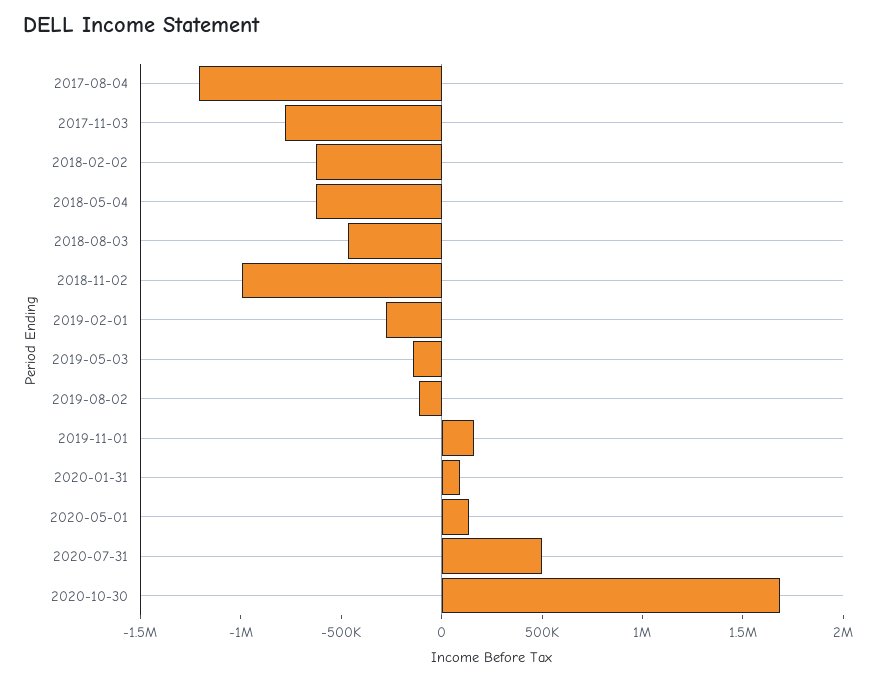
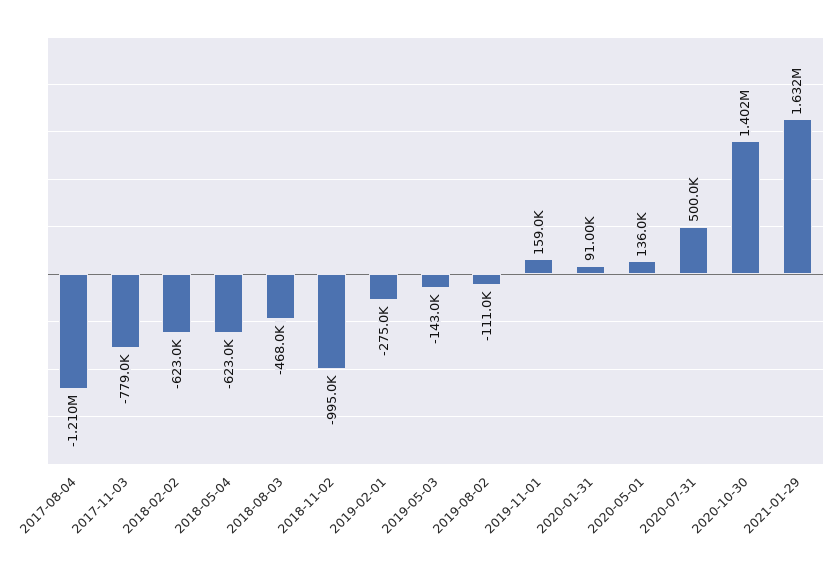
2020-10-30: 1700000 -> 1402000
2021-01-29: none -> 1632000

